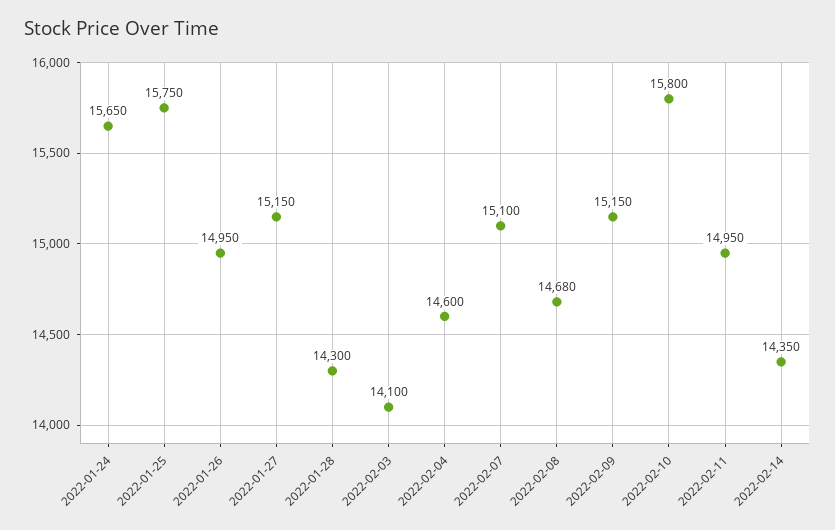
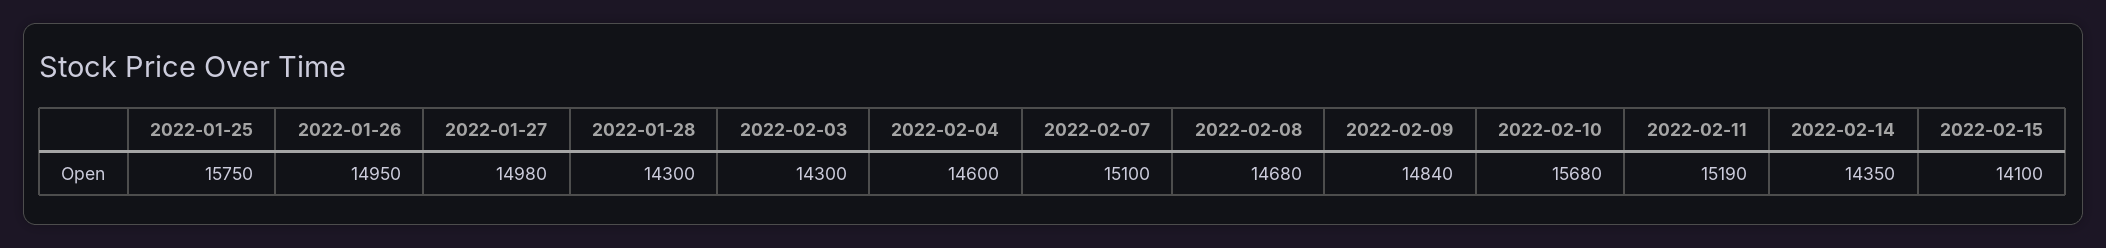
2022-01-24: 15650 -> none
2022-01-27: 15150 -> 14980
2022-02-03: 14100 -> 14300
2022-02-09: 15150 -> 14840
2022-02-10: 15800 -> 15680
2022-02-11: 14950 -> 15190
2022-02-15: none -> 14100

